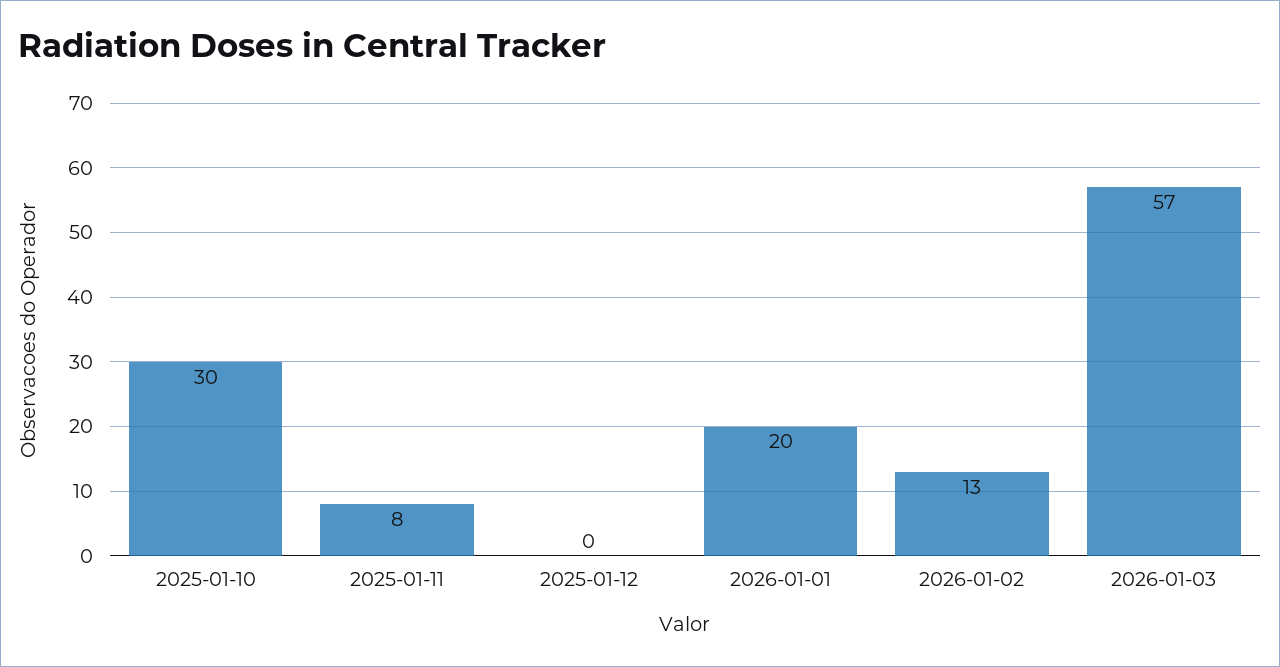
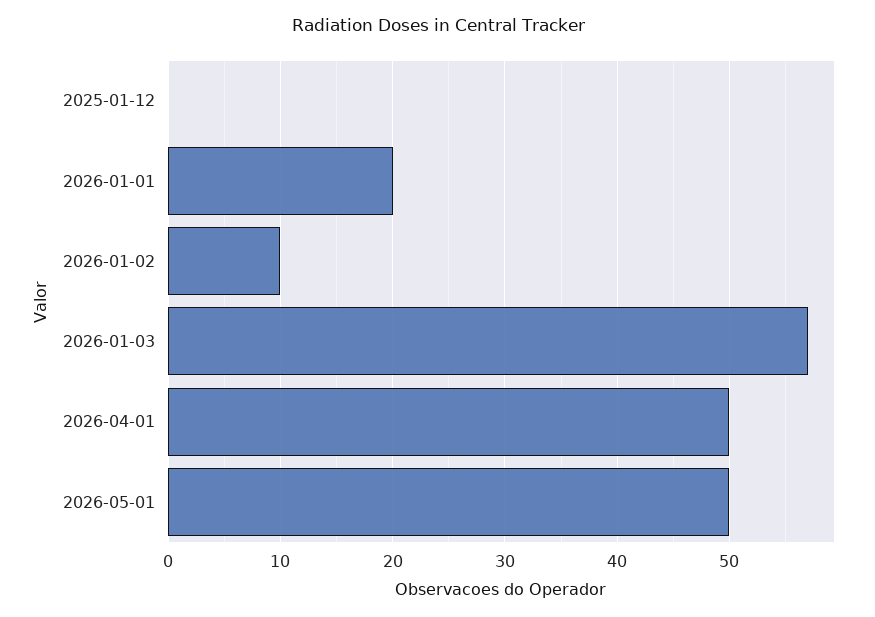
2025-01-10: 30 -> none
2025-01-11: 8 -> none
2026-01-02: 13 -> 10
2026-04-01: none -> 50
2026-05-01: none -> 50

